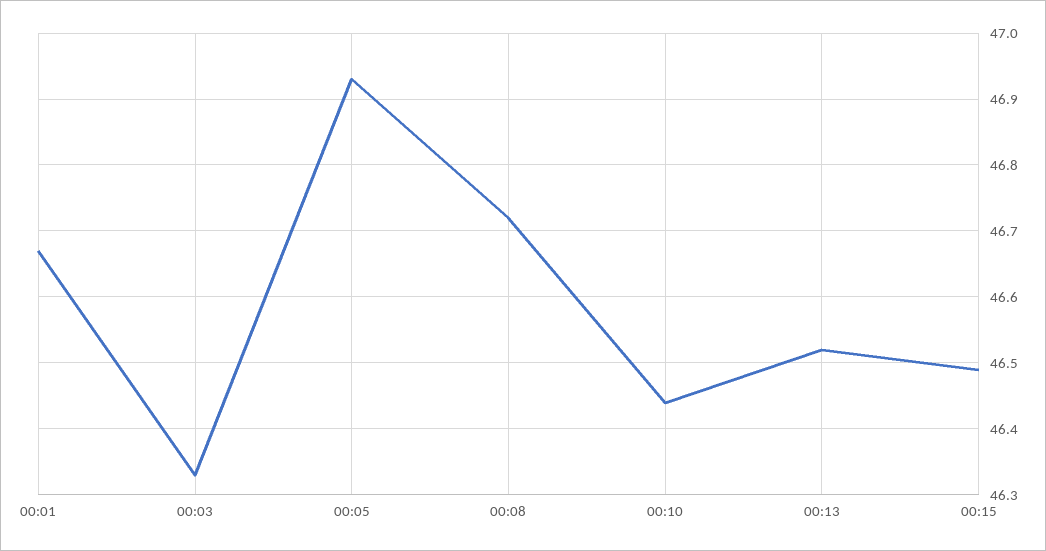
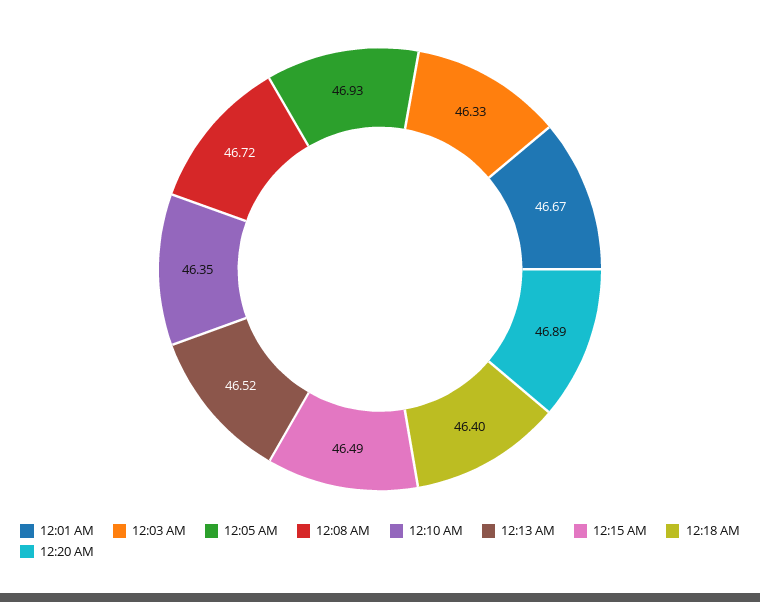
00:10: 46.44 -> 46.35
12:18 AM: none -> 46.4
12:20 AM: none -> 46.89

